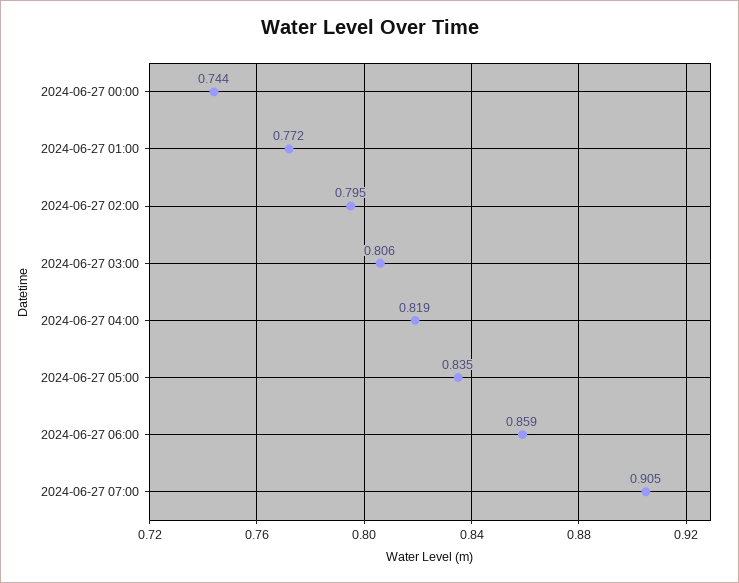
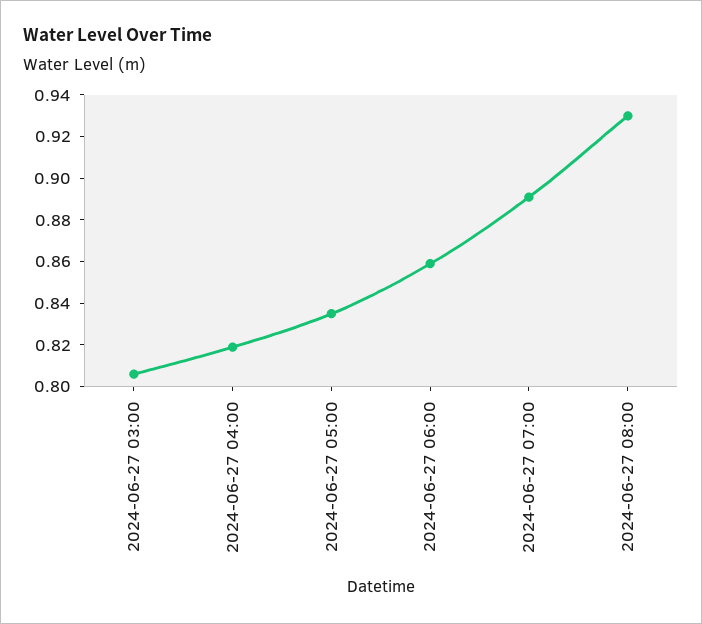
2024-06-27 00:00: 0.744 -> none
2024-06-27 01:00: 0.772 -> none
2024-06-27 02:00: 0.795 -> none
2024-06-27 07:00: 0.905 -> 0.89
2024-06-27 08:00: none -> 0.93

